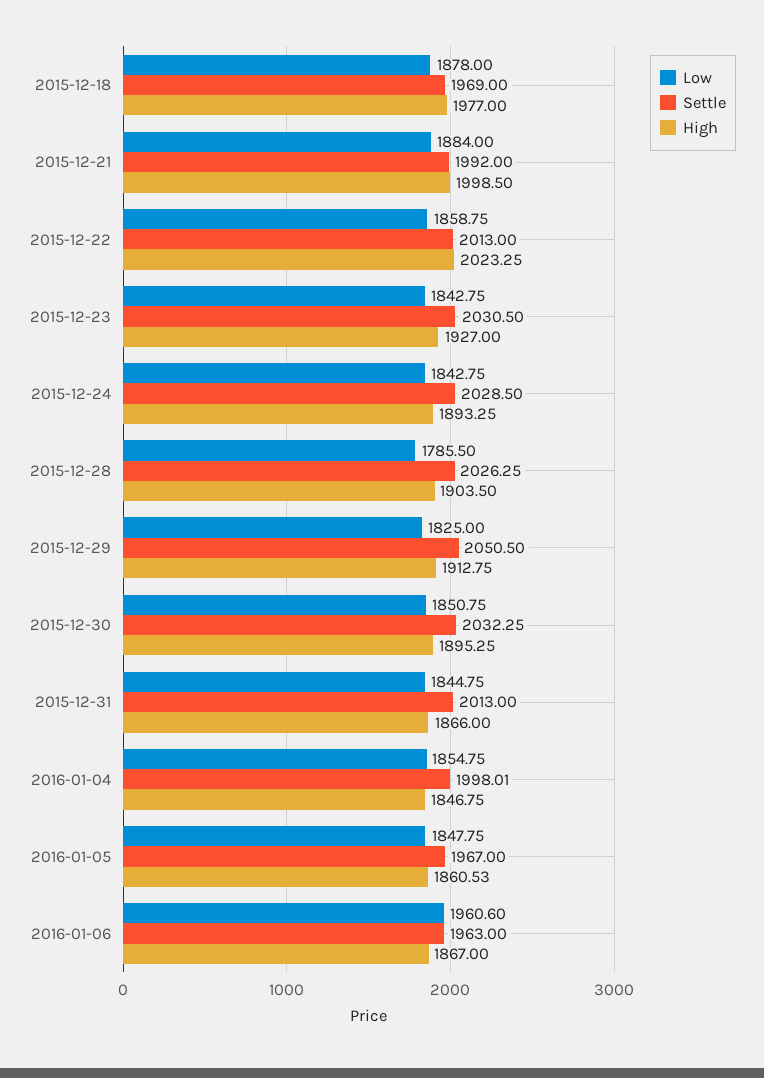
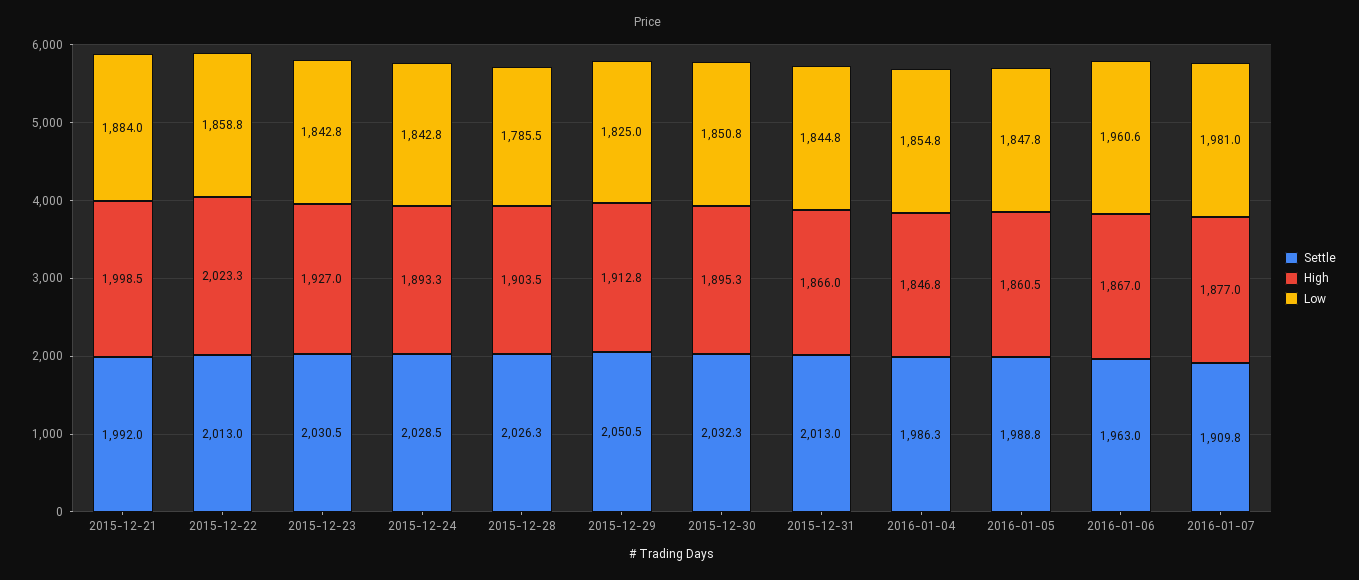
Low, 2015-12-18: 1878 -> none
Settle, 2015-12-18: 1969 -> none
High, 2015-12-18: 1977 -> none
Settle, 2016-01-04: 1998.01 -> 1986.3
Settle, 2016-01-05: 1967 -> 1988.8
Settle, 2016-01-07: none -> 1909.8
High, 2016-01-07: none -> 1877
Low, 2016-01-07: none -> 1981

